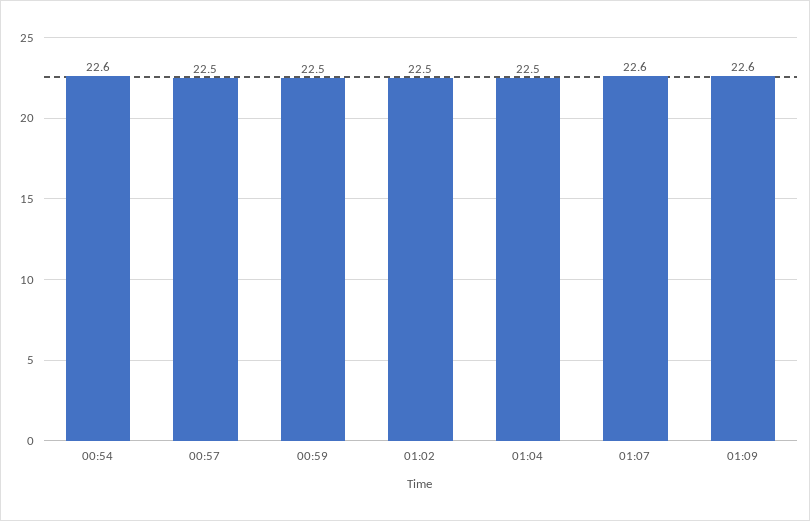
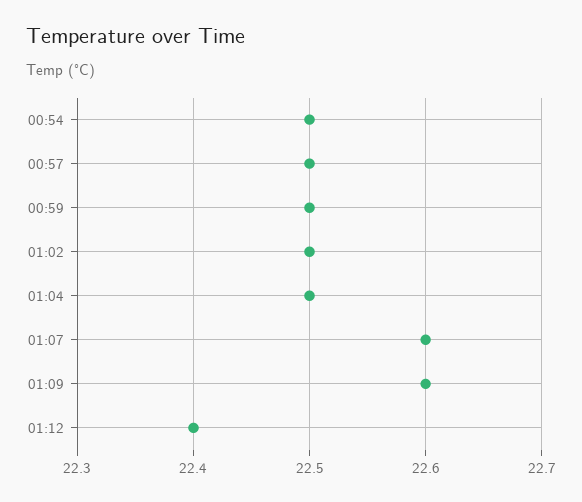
00:54: 22.6 -> 22.5
01:12: none -> 22.4

